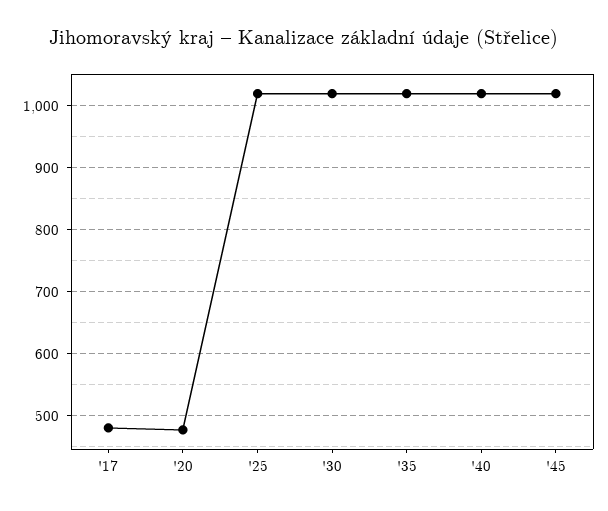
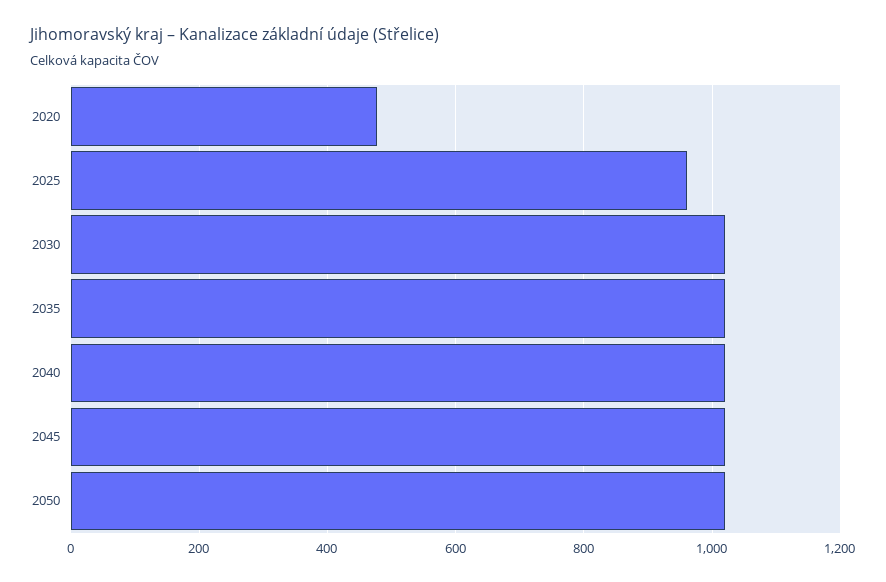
'17: 480 -> none
'25: 1020 -> 960
2050: none -> 1020

